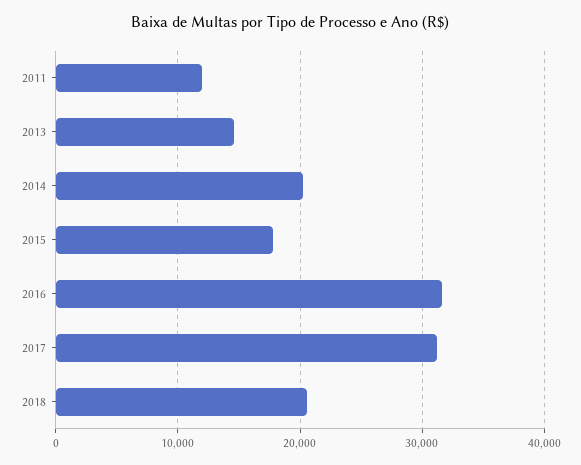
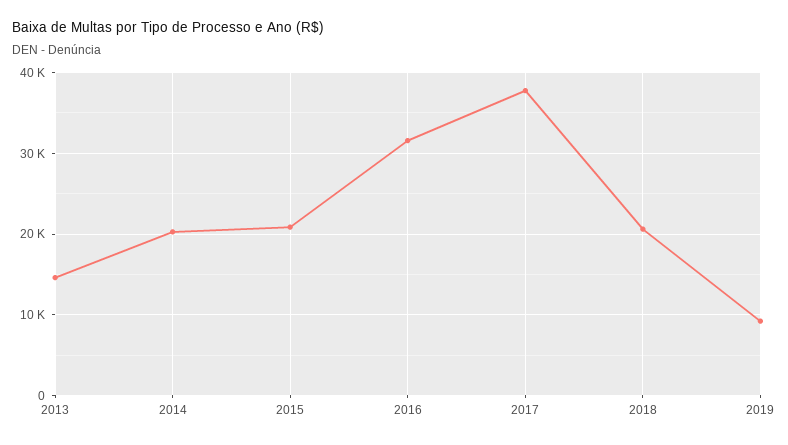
2011: 12000 -> none
2015: 18000 -> 21000
2017: 31000 -> 38000
2019: none -> 9000

